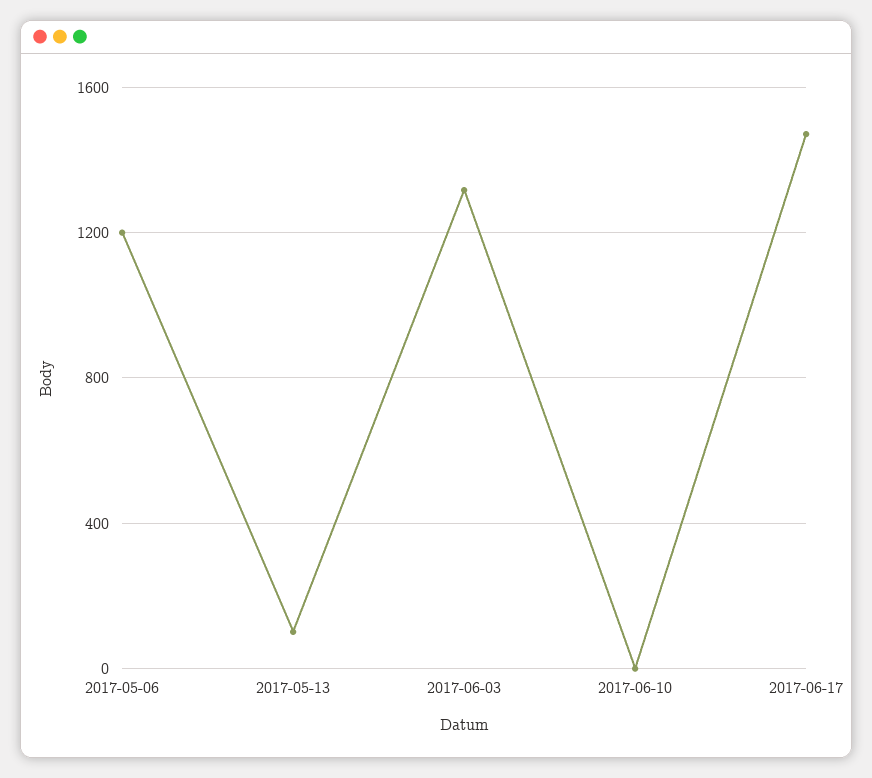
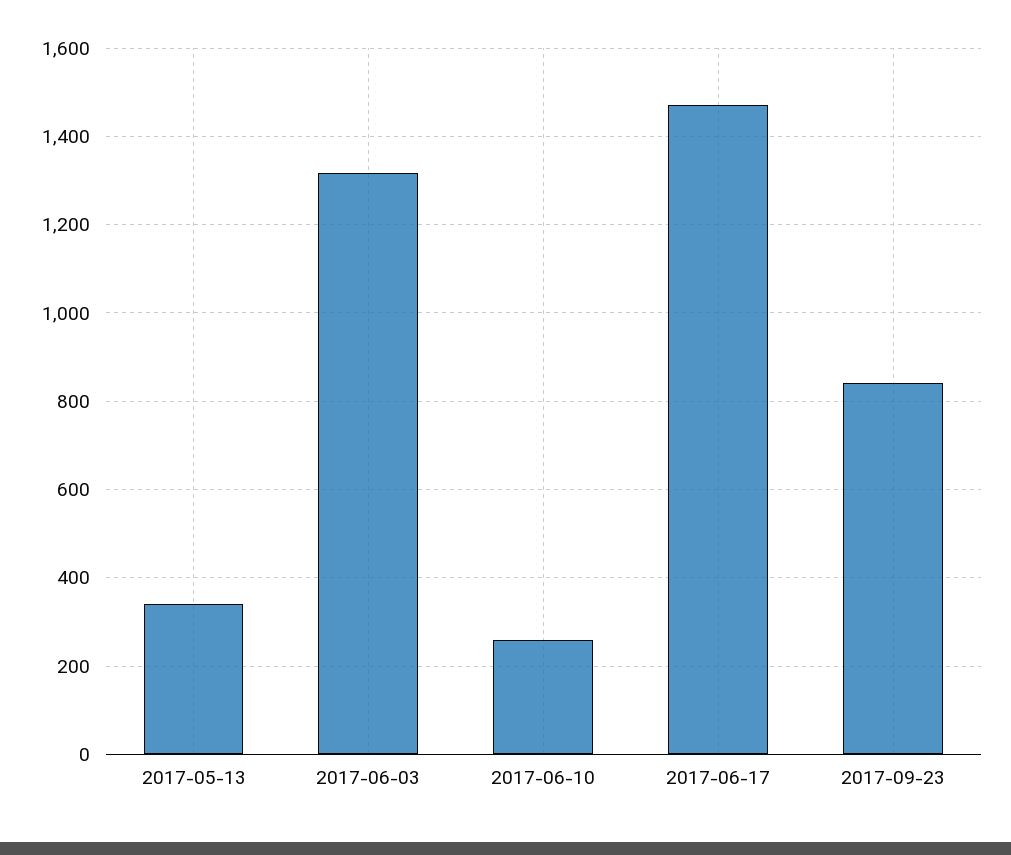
2017-05-06: 1200 -> none
2017-05-13: 100 -> 340
2017-06-10: 0 -> 260
2017-09-23: none -> 840

